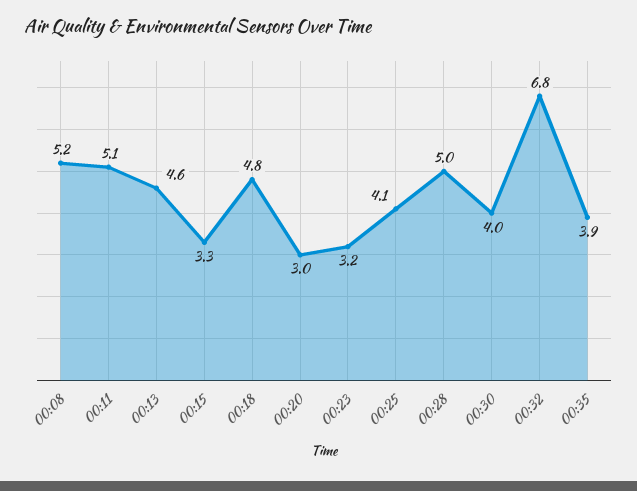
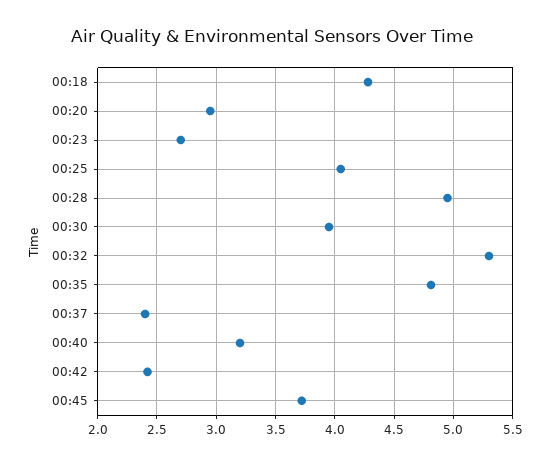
00:08: 5.2 -> none
00:11: 5.1 -> none
00:13: 4.6 -> none
00:15: 3.3 -> none
00:18: 4.8 -> 4.3
00:23: 3.2 -> 2.7
00:32: 6.8 -> 5.3
00:35: 3.9 -> 4.8
00:37: none -> 2.4
00:40: none -> 3.2
00:42: none -> 2.4
00:45: none -> 3.7

